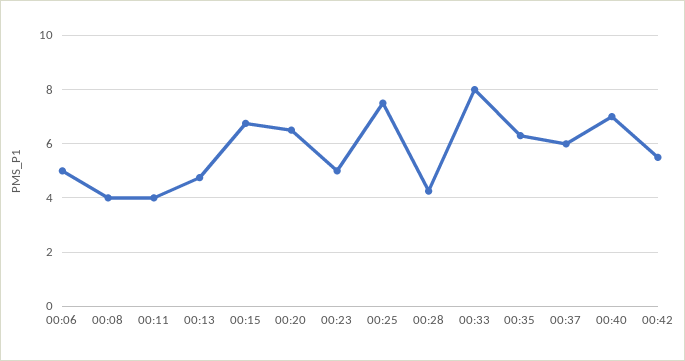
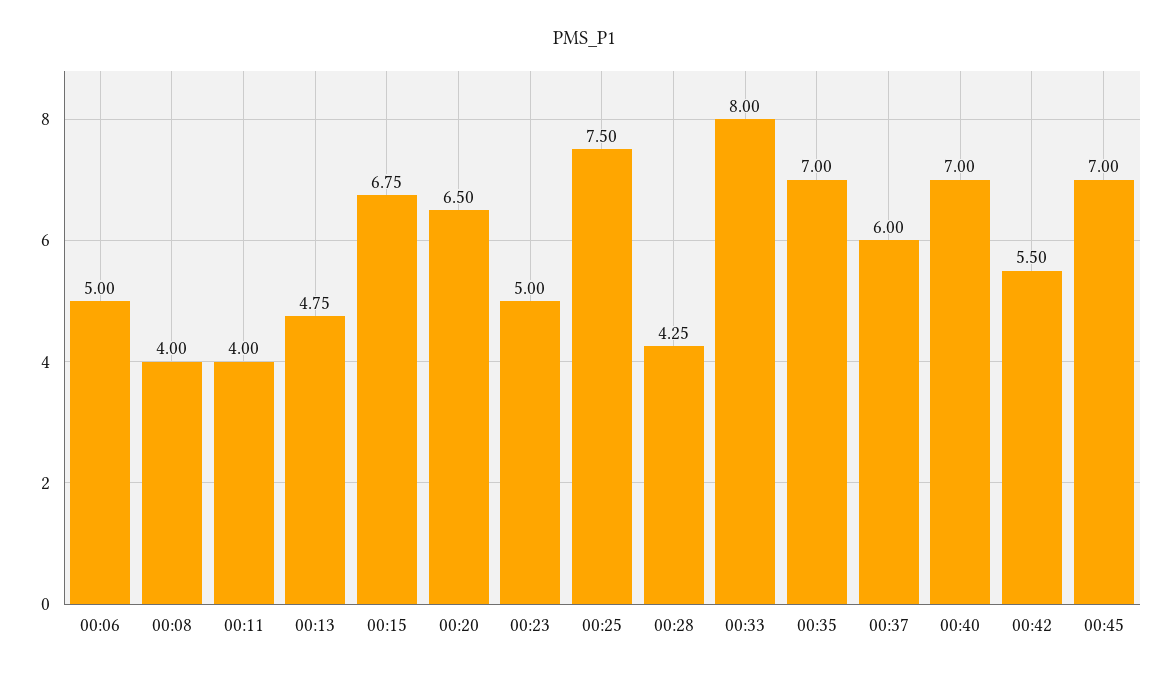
00:35: 6.25 -> 7
00:45: none -> 7

